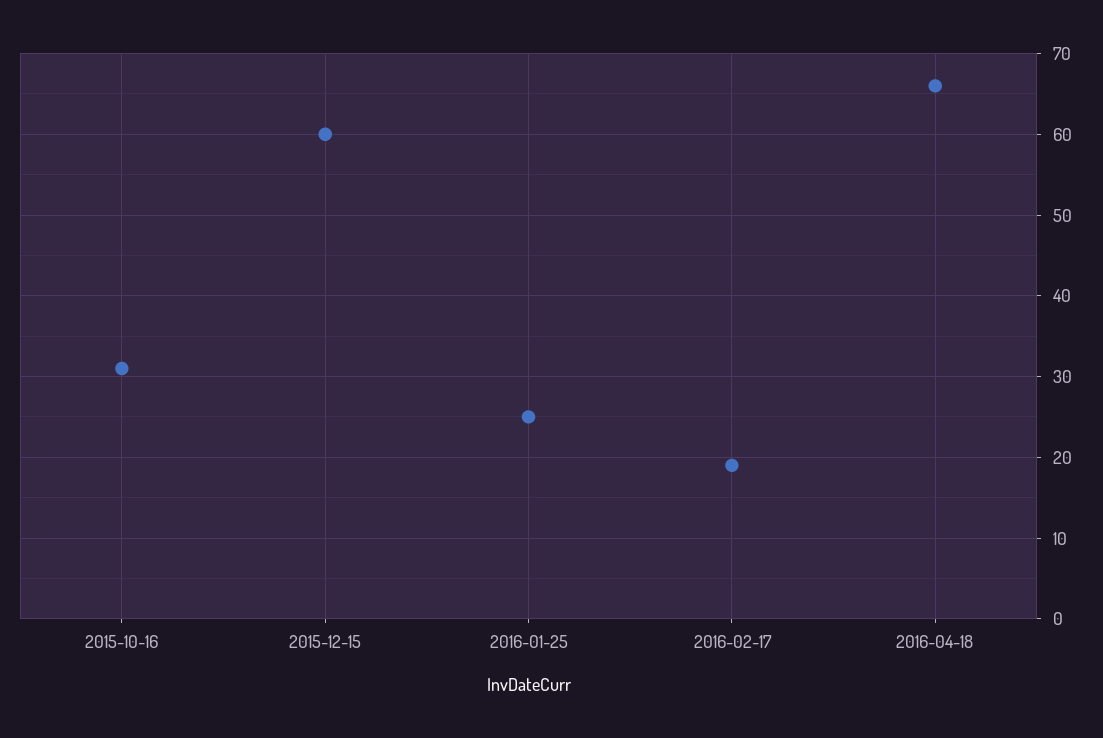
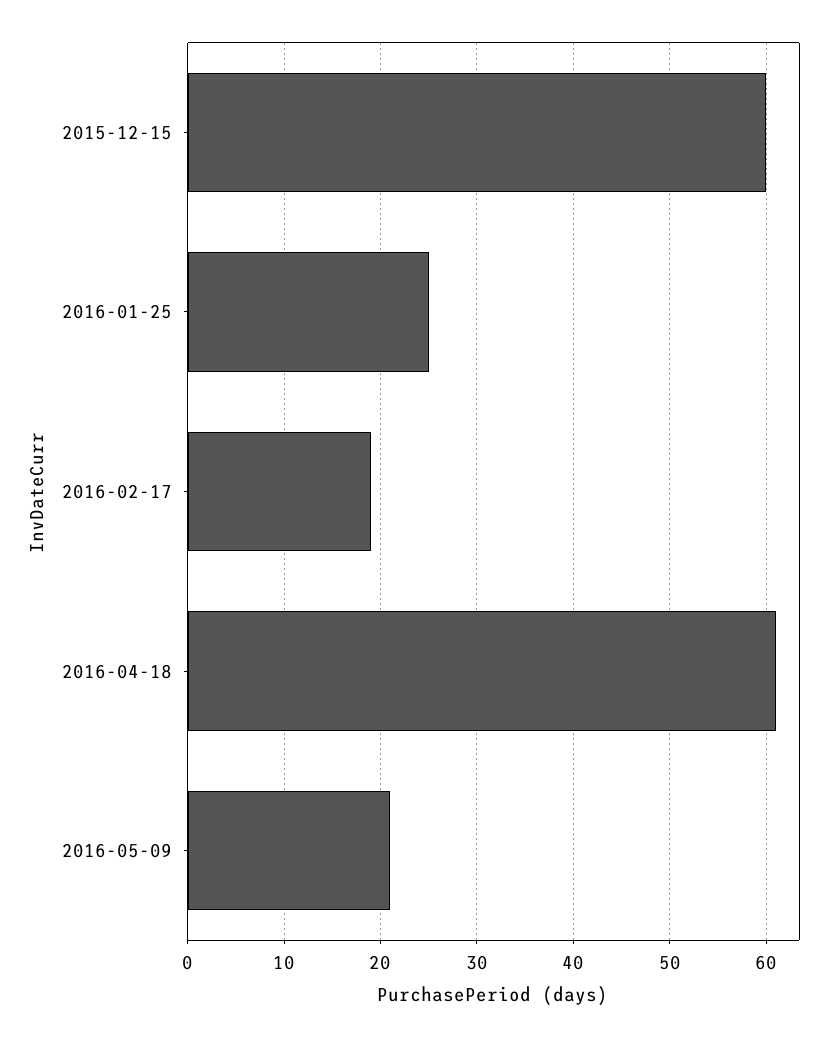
2015-10-16: 31 -> none
2016-04-18: 66 -> 61
2016-05-09: none -> 21

